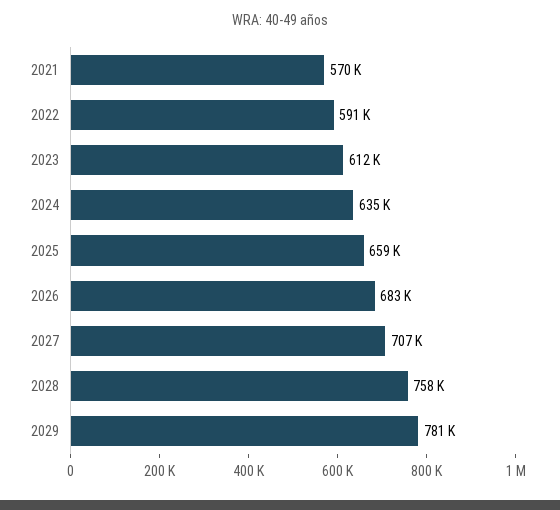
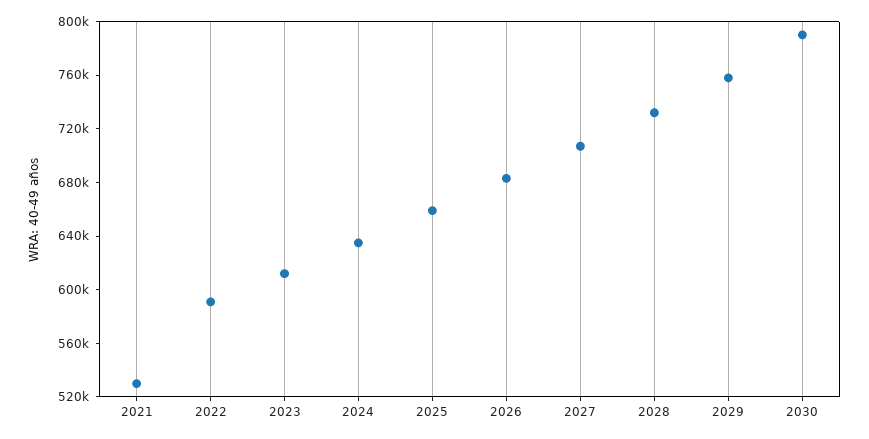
2021: 570000 -> 530000
2028: 758000 -> 730000
2029: 781000 -> 760000
2030: none -> 790000

